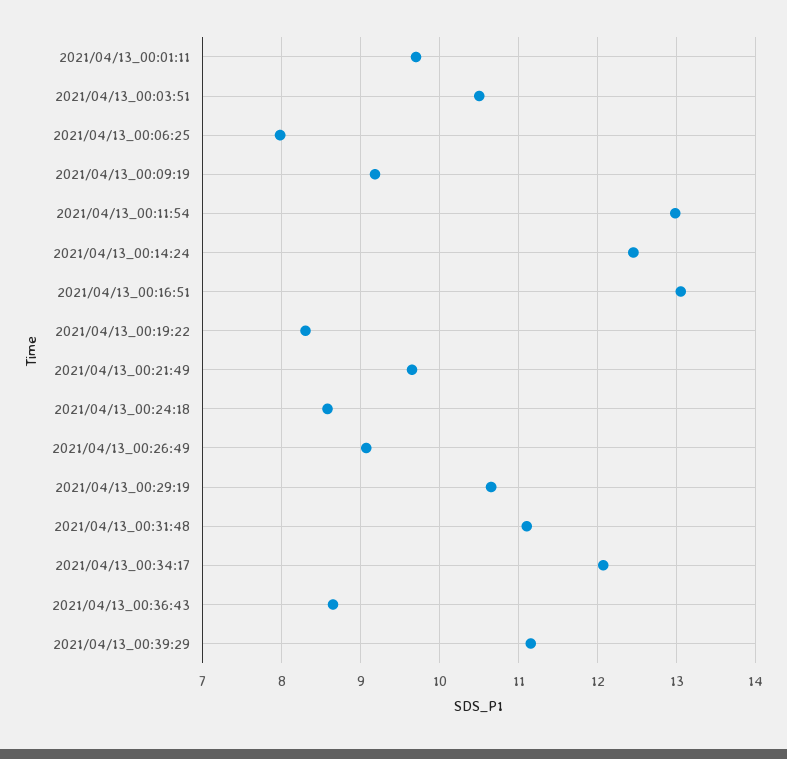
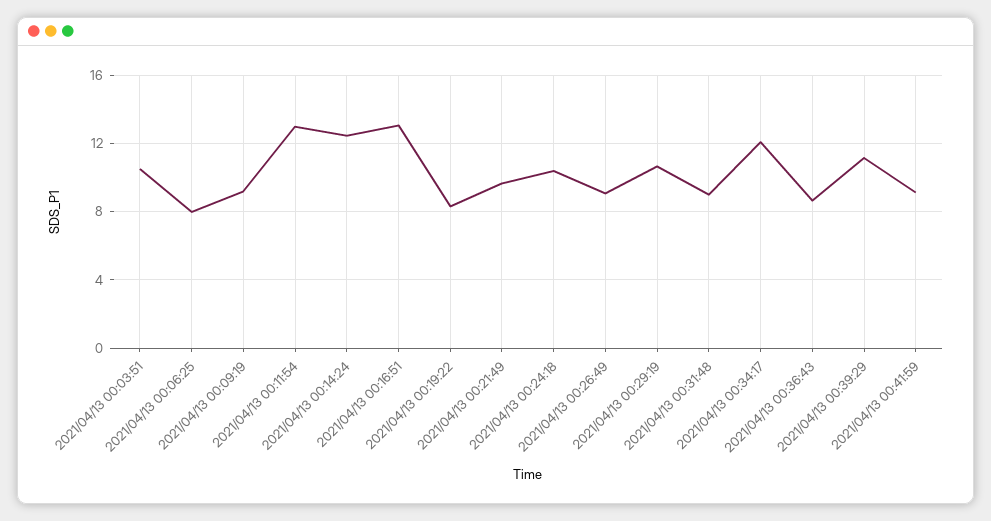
2021/04/13_00:01:11: 9.7 -> none
2021/04/13_00:24:18: 8.6 -> 10.5
2021/04/13_00:31:48: 11.1 -> 9
2021/04/13 00:41:59: none -> 9

